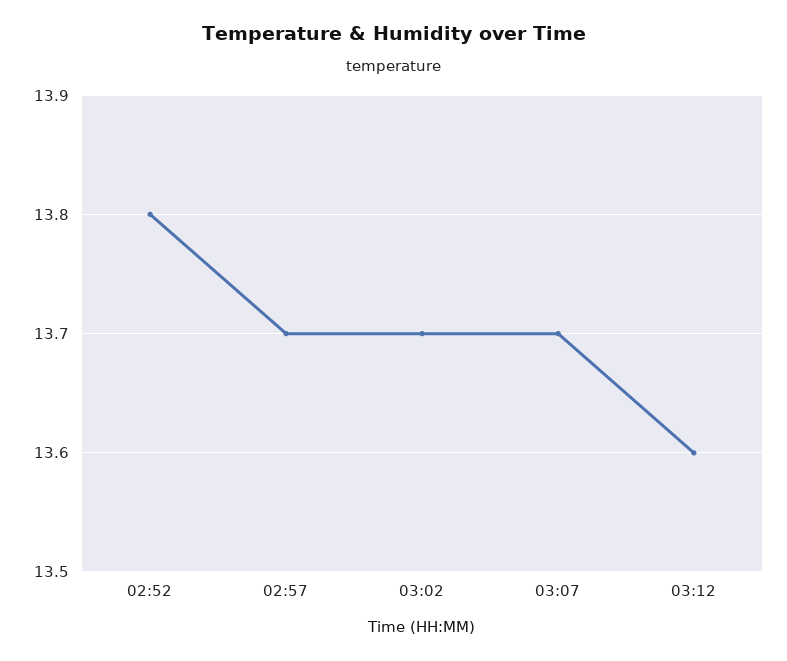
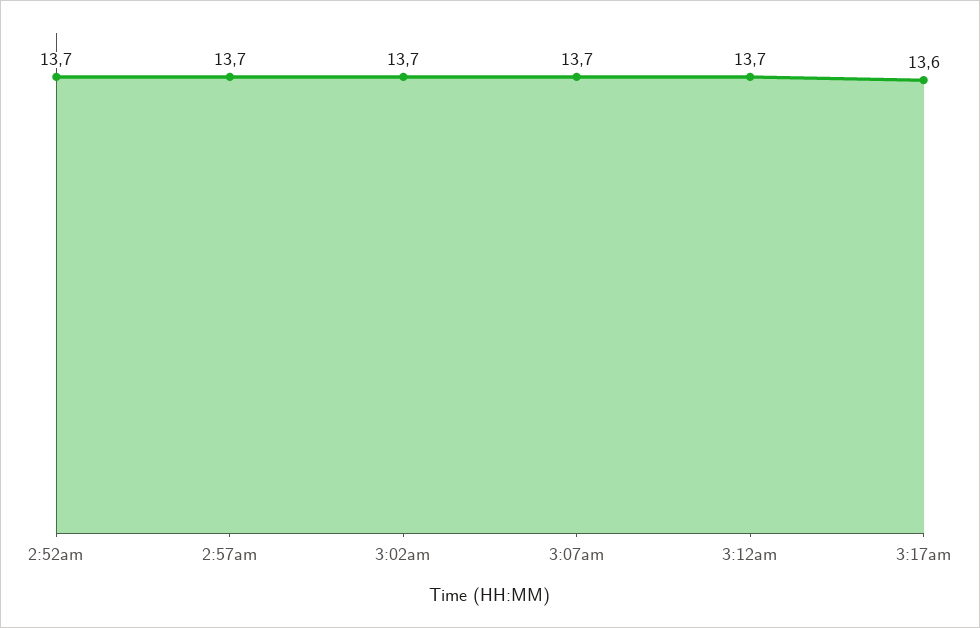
02:52: 13.8 -> 13.7
03:12: 13.6 -> 13.7
3:17am: none -> 13.6

